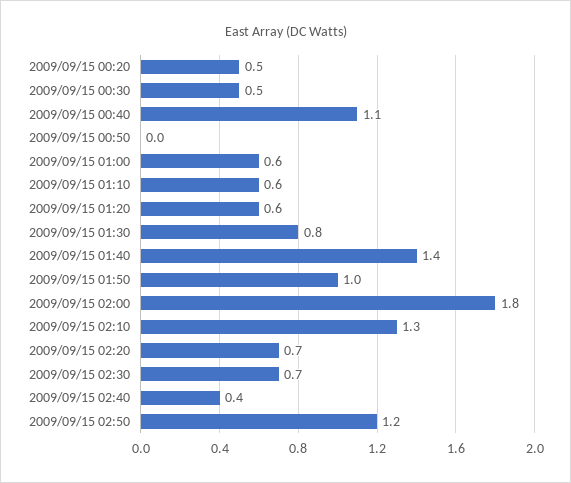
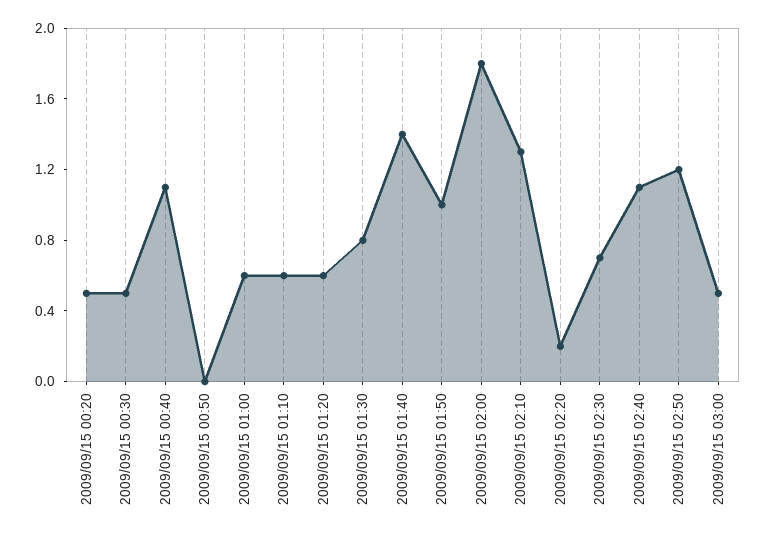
2009/09/15 02:20: 0.7 -> 0.2
2009/09/15 02:40: 0.4 -> 1.1
2009/09/15 03:00: none -> 0.5

